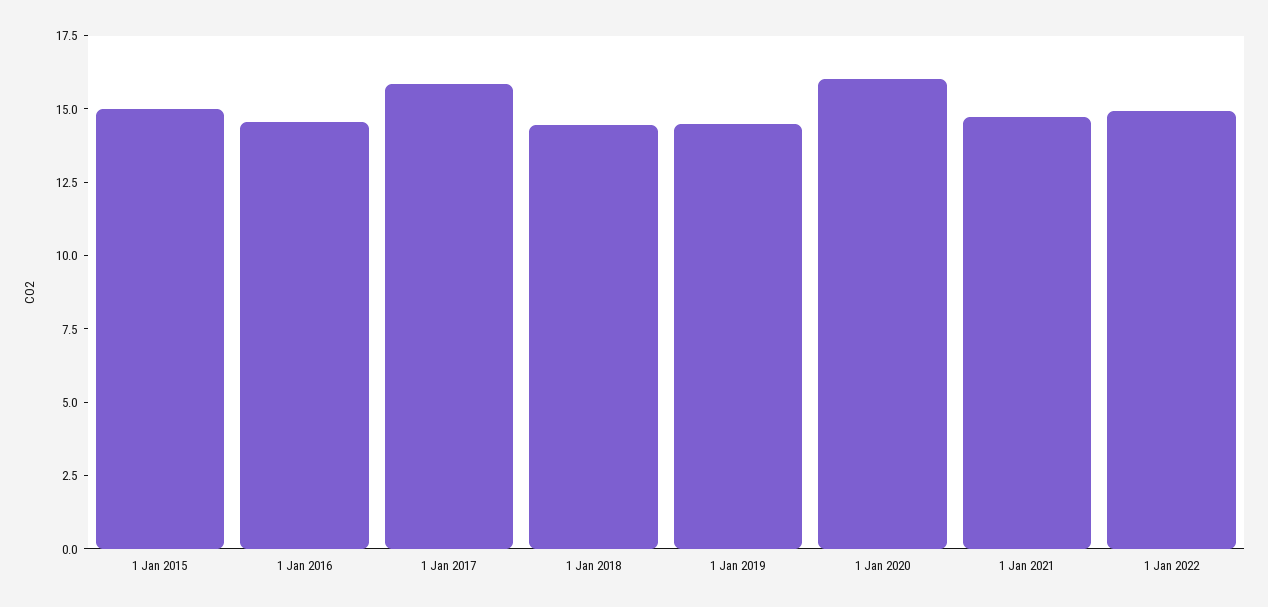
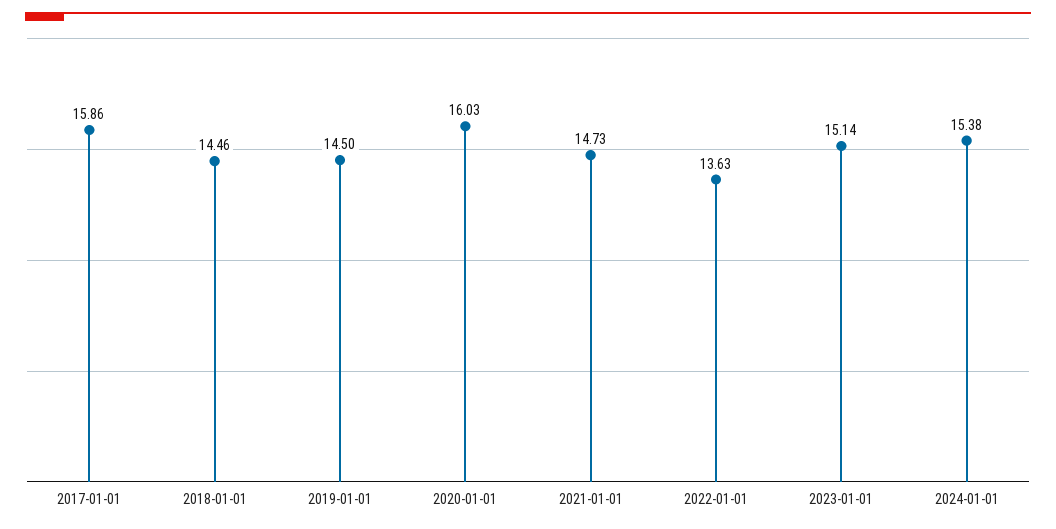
1 Jan 2015: 15 -> none
1 Jan 2016: 14.5 -> none
1 Jan 2022: 15 -> 13.63
2023-01-01: none -> 15.14
2024-01-01: none -> 15.38

